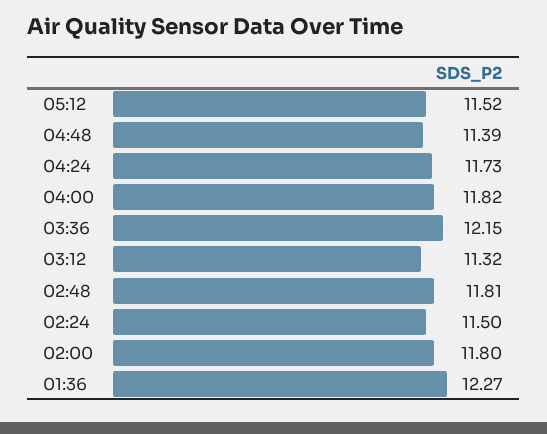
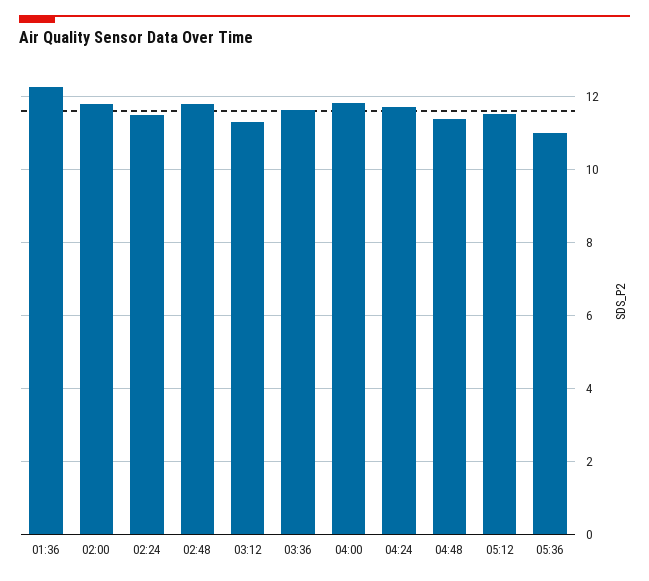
03:36: 12.15 -> 11.6
05:36: none -> 11

